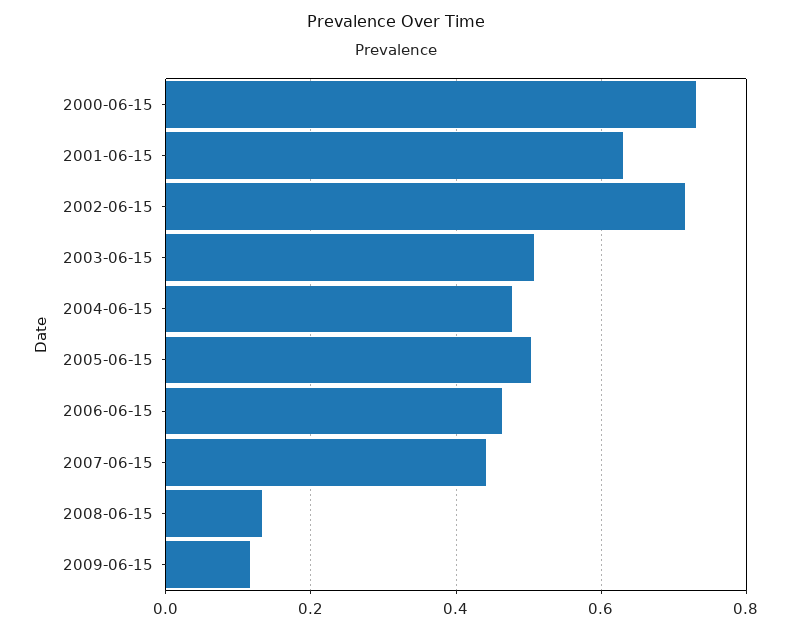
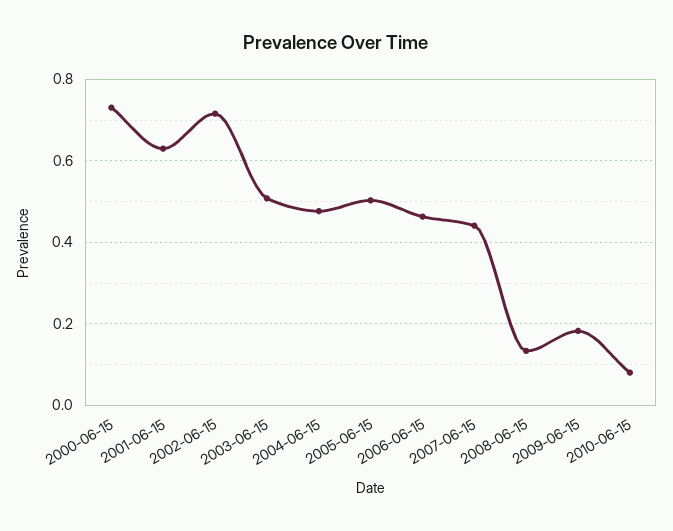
2009-06-15: 0.12 -> 0.18
2010-06-15: none -> 0.08

